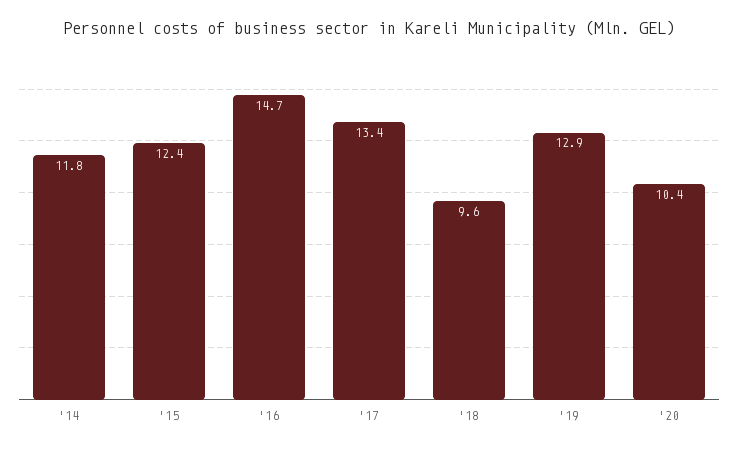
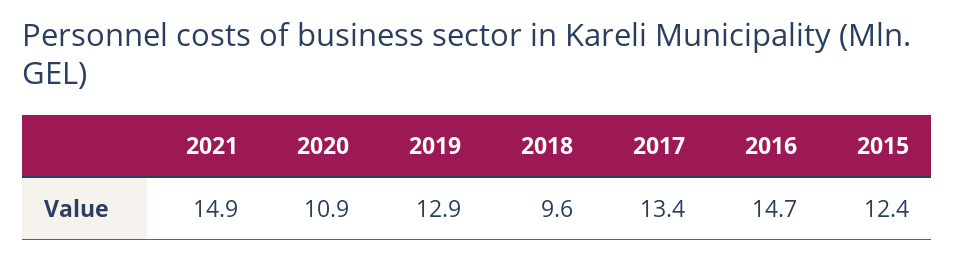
'14: 11.8 -> none
'20: 10.4 -> 10.9
2021: none -> 14.9

